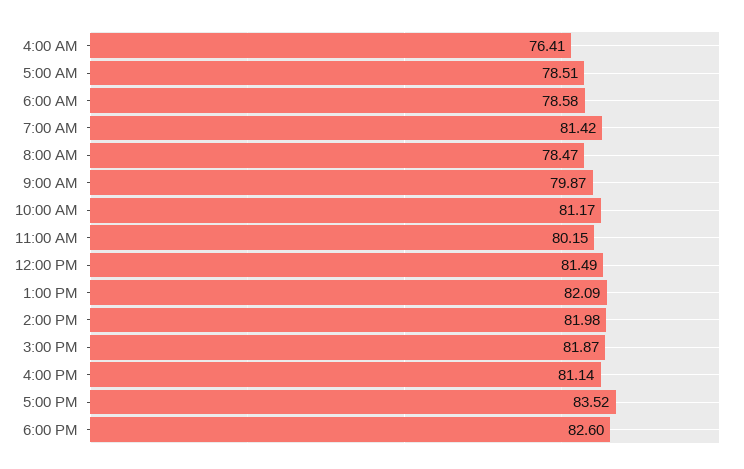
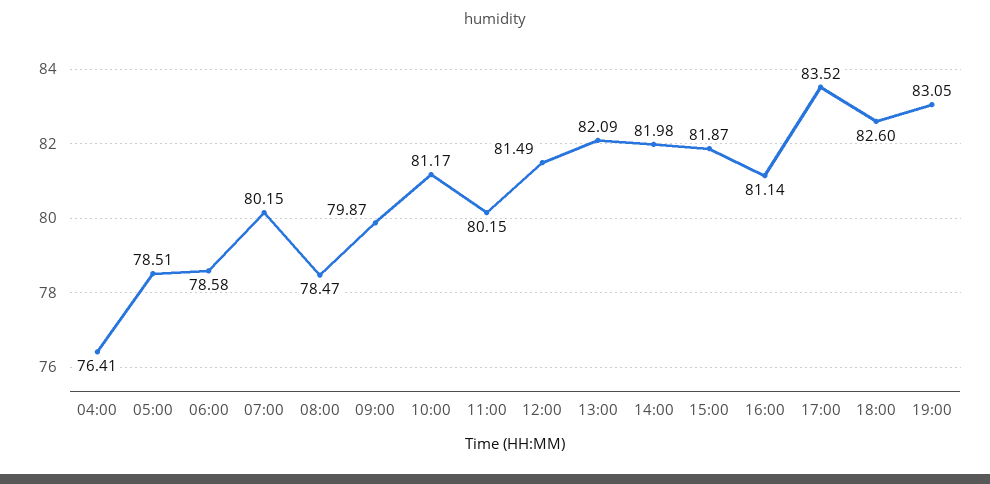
7:00 AM: 81.42 -> 80.15
19:00: none -> 83.05

